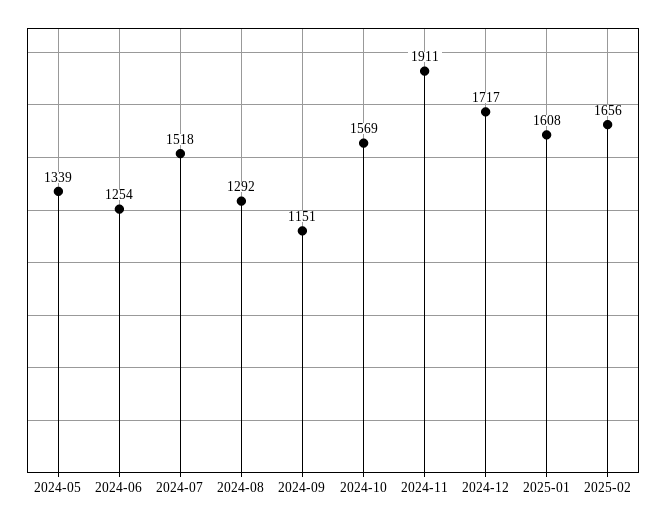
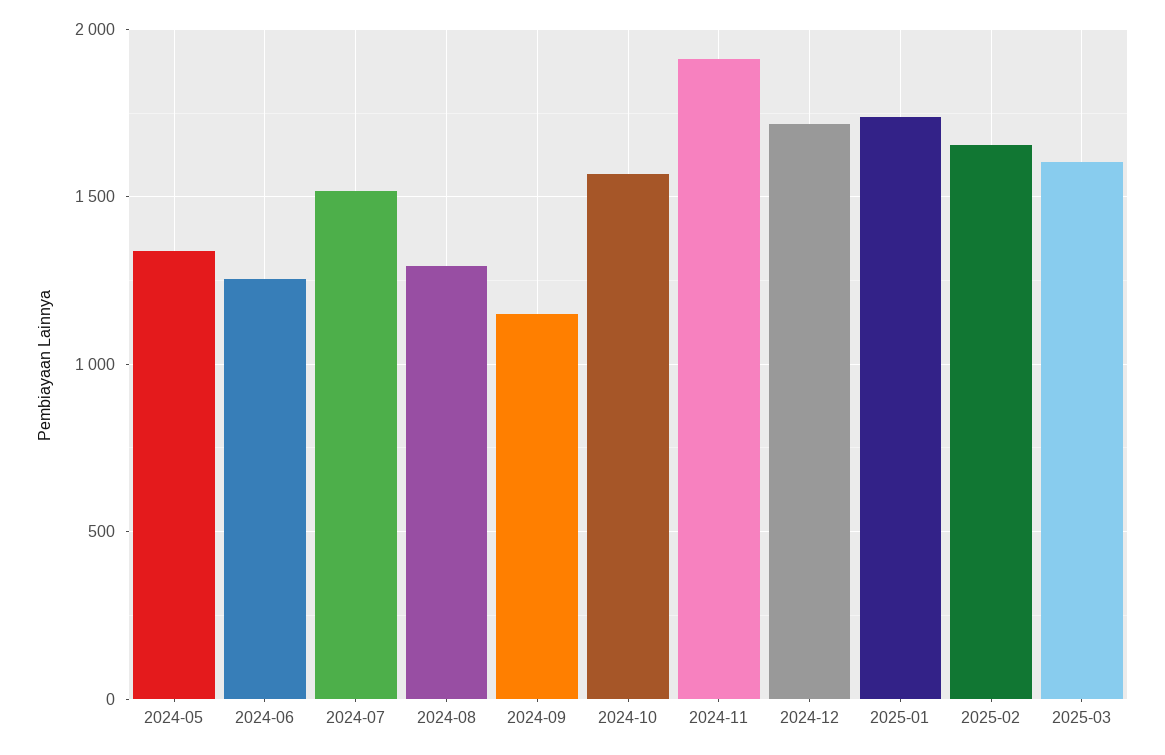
2025-01: 1608 -> 1750
2025-03: none -> 1600

